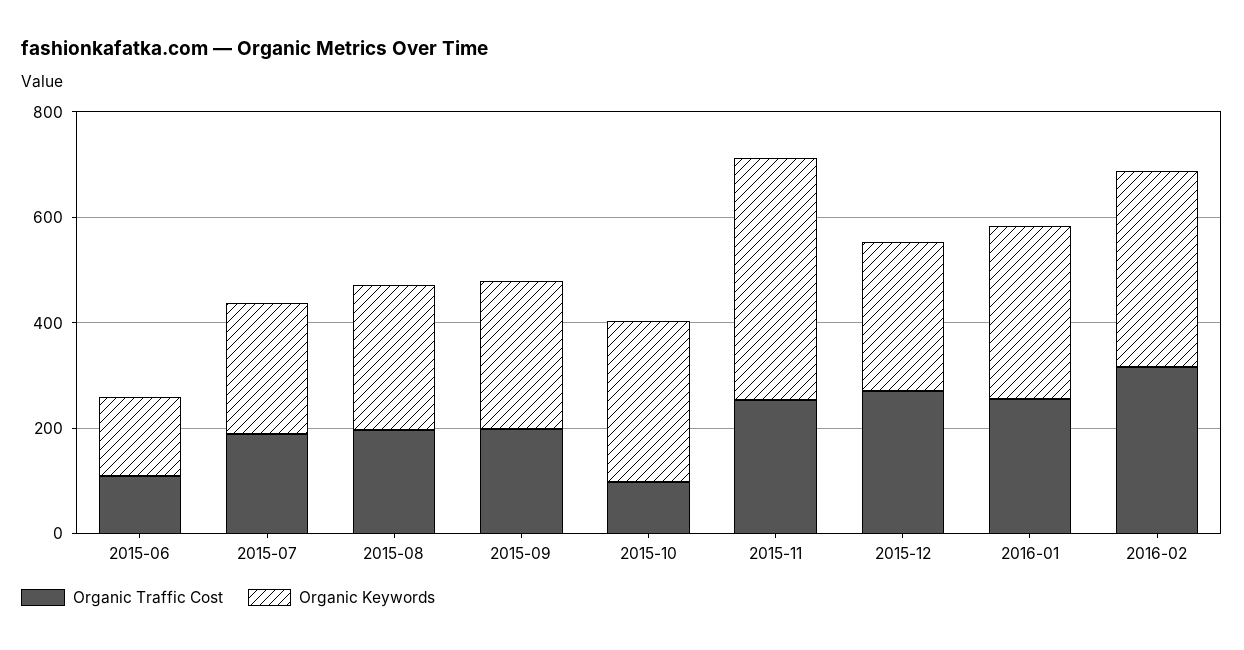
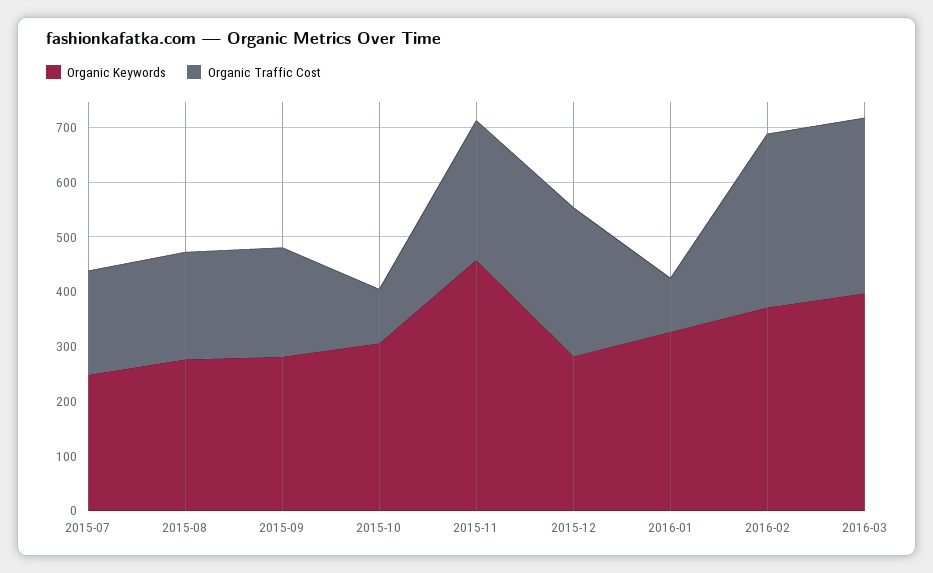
Organic Traffic Cost, 2015-06: 100 -> none
Organic Keywords, 2015-06: 150 -> none
Organic Traffic Cost, 2016-01: 250 -> 100
Organic Keywords, 2016-03: none -> 400
Organic Traffic Cost, 2016-03: none -> 320

